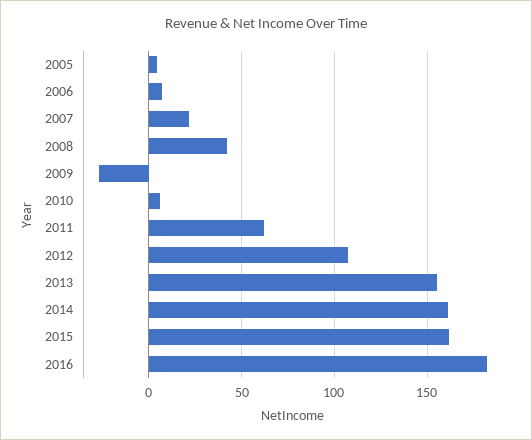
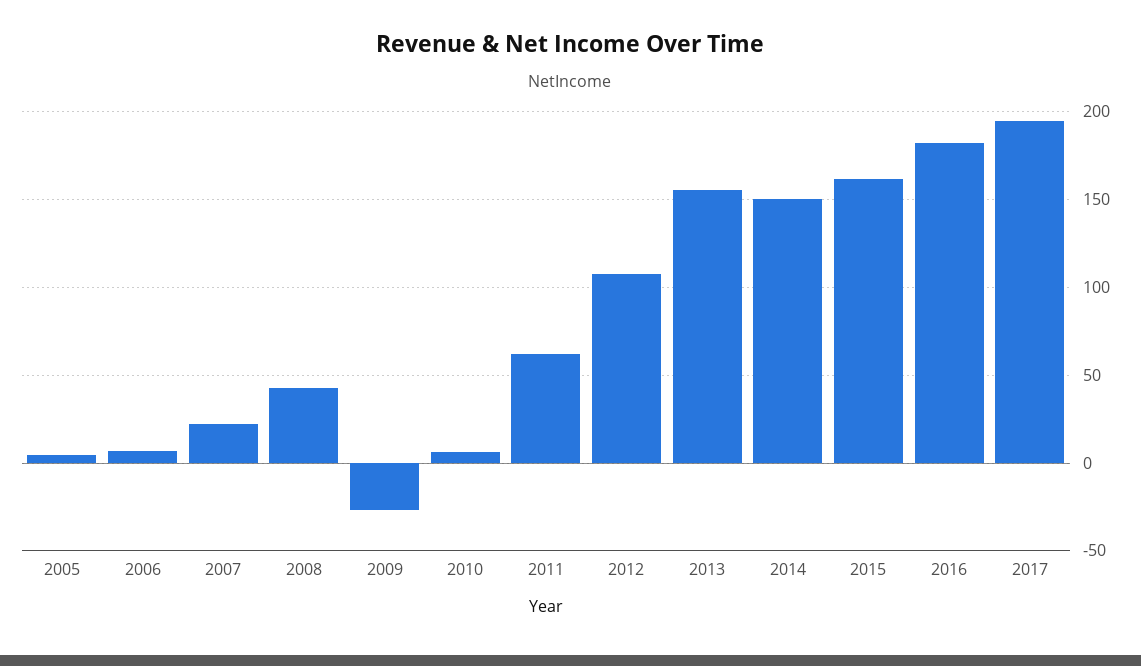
2014: 160 -> 150
2017: none -> 195

